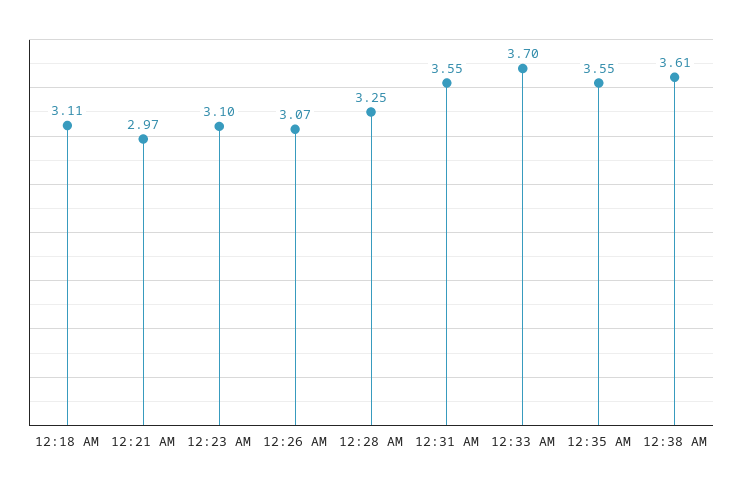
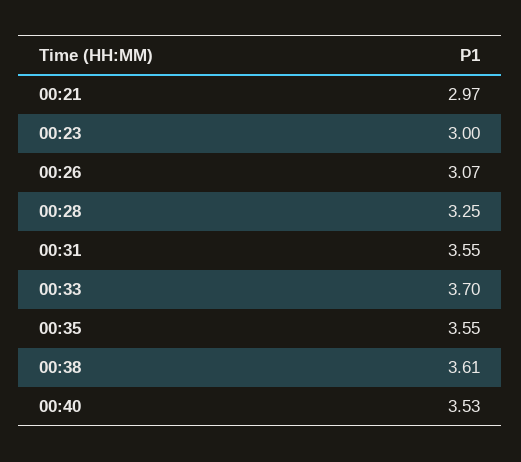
12:18 AM: 3.11 -> none
12:23 AM: 3.1 -> 3
00:40: none -> 3.53

